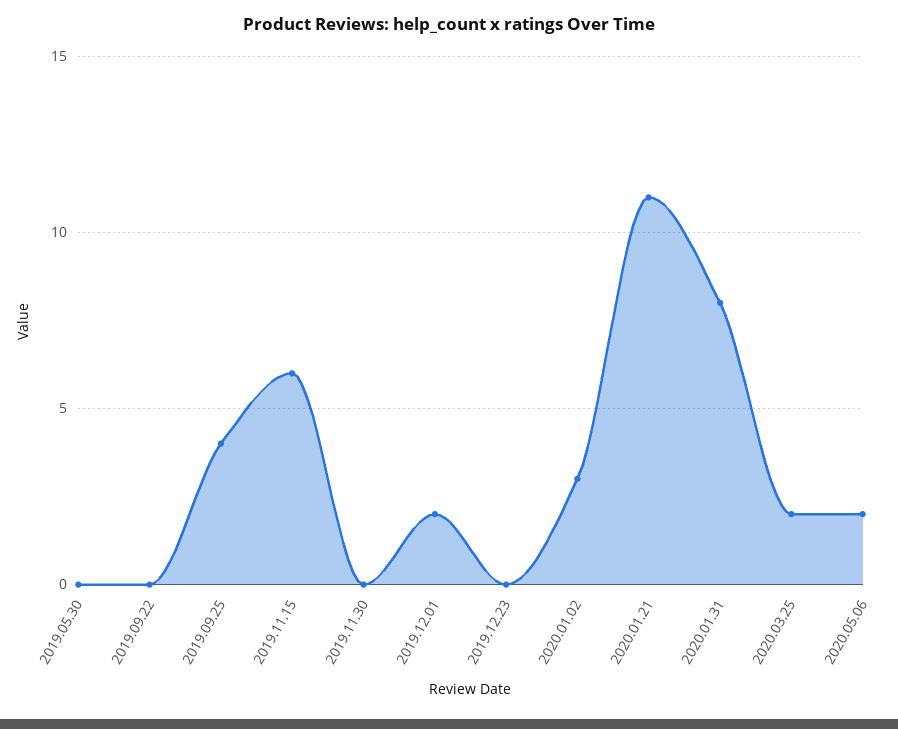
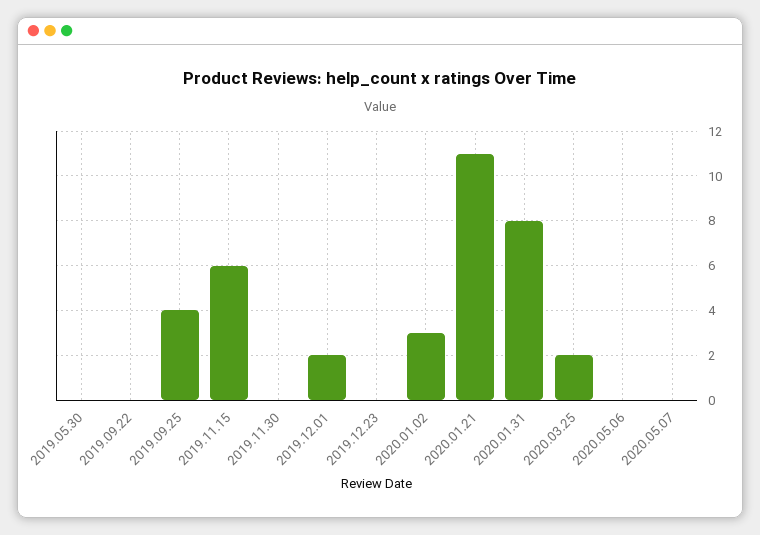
2020.05.06: 2 -> 0
2020.05.07: none -> 0

